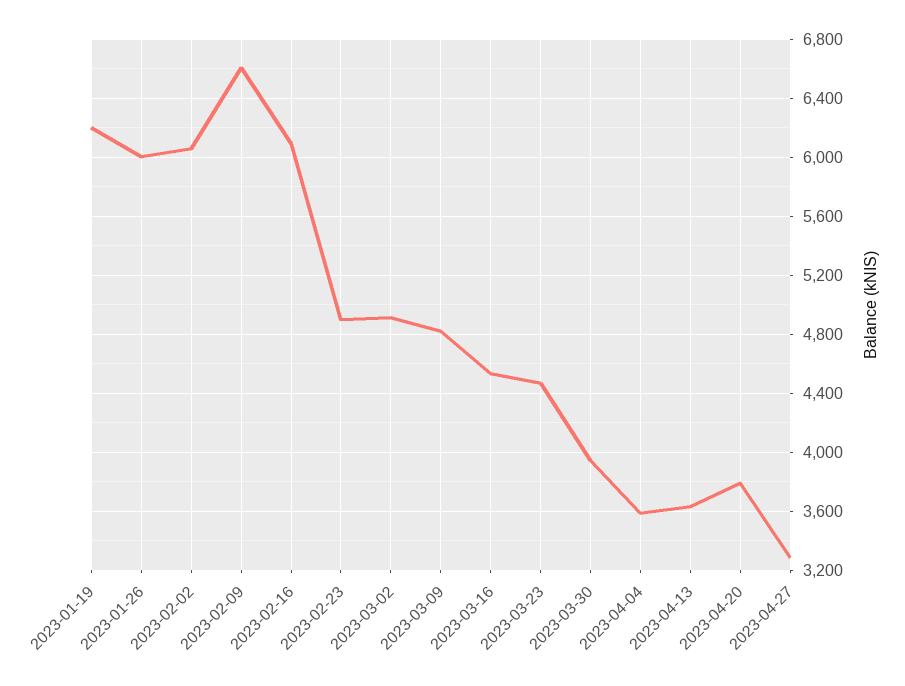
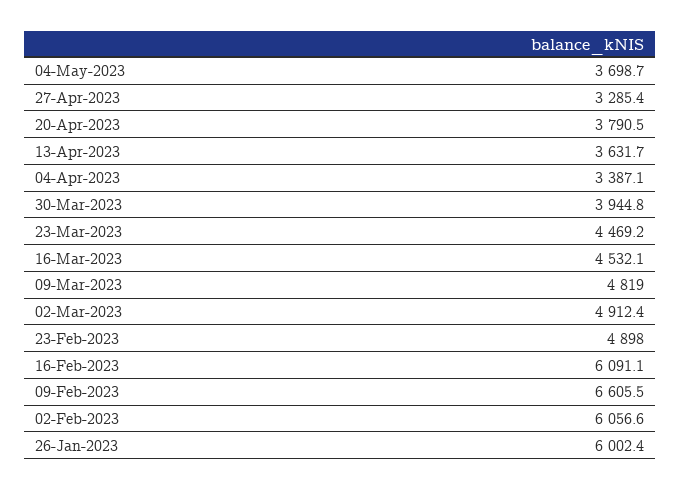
2023-01-19: 6200 -> none
2023-04-04: 3600 -> 3387.1
04-May-2023: none -> 3698.7

